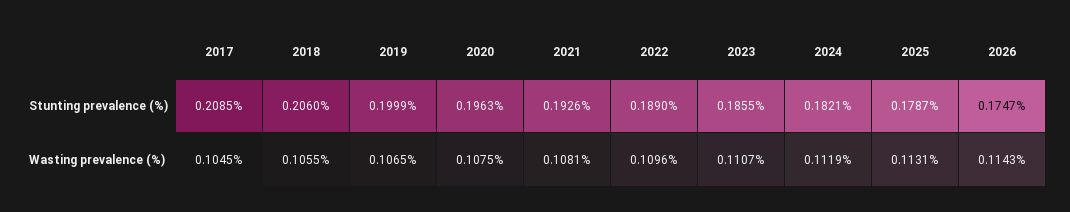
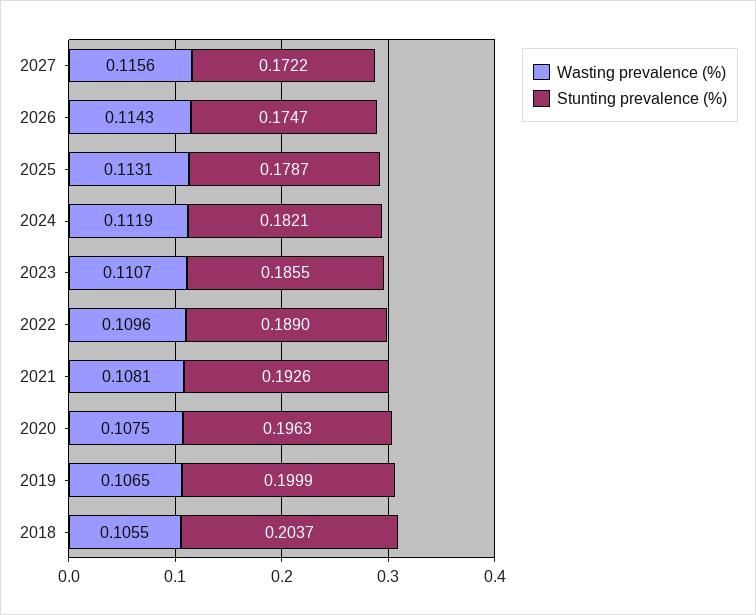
Stunting prevalence (%), 2017: 0.2085 -> none
Stunting prevalence (%), 2018: 0.206 -> 0.2037
Wasting prevalence (%), 2017: 0.1045 -> none
Wasting prevalence (%), 2027: none -> 0.1156
Stunting prevalence (%), 2027: none -> 0.1722

